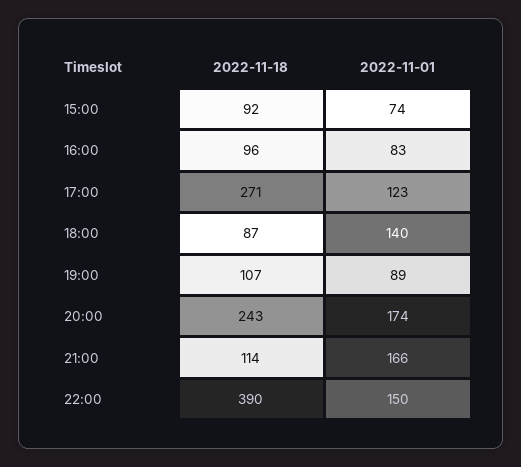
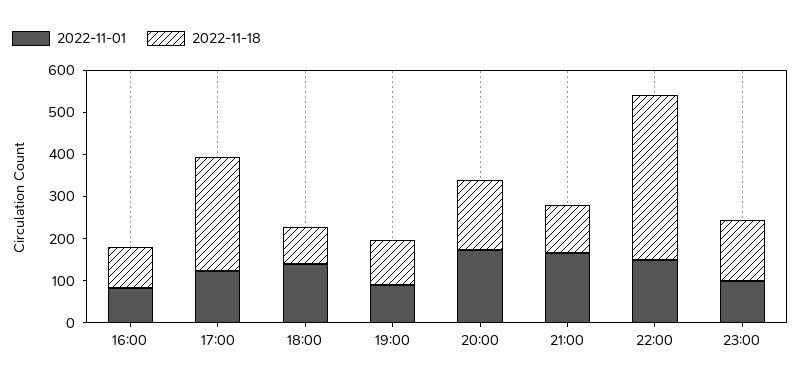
2022-11-18, 15:00: 92 -> none
2022-11-01, 15:00: 74 -> none
2022-11-18, 20:00: 243 -> 160
2022-11-01, 23:00: none -> 100
2022-11-18, 23:00: none -> 140

